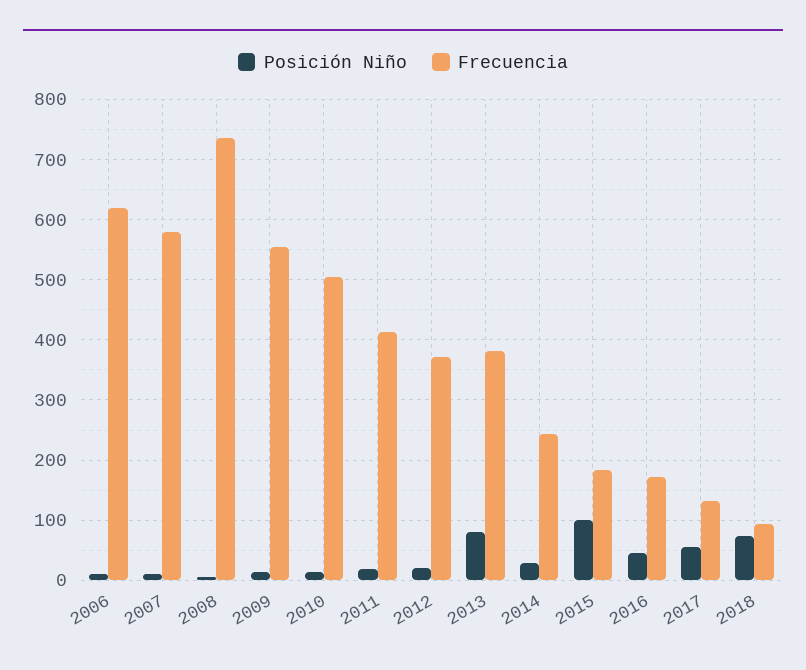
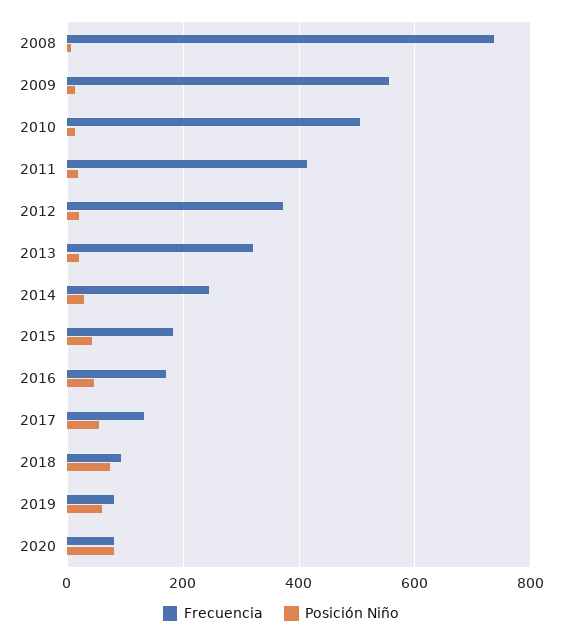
Posición Niño, 2006: 10 -> none
Frecuencia, 2006: 620 -> none
Posición Niño, 2007: 10 -> none
Frecuencia, 2007: 580 -> none
Posición Niño, 2013: 80 -> 20
Frecuencia, 2013: 380 -> 320
Posición Niño, 2015: 100 -> 40
Frecuencia, 2019: none -> 80
Posición Niño, 2019: none -> 60
Frecuencia, 2020: none -> 80
Posición Niño, 2020: none -> 80

